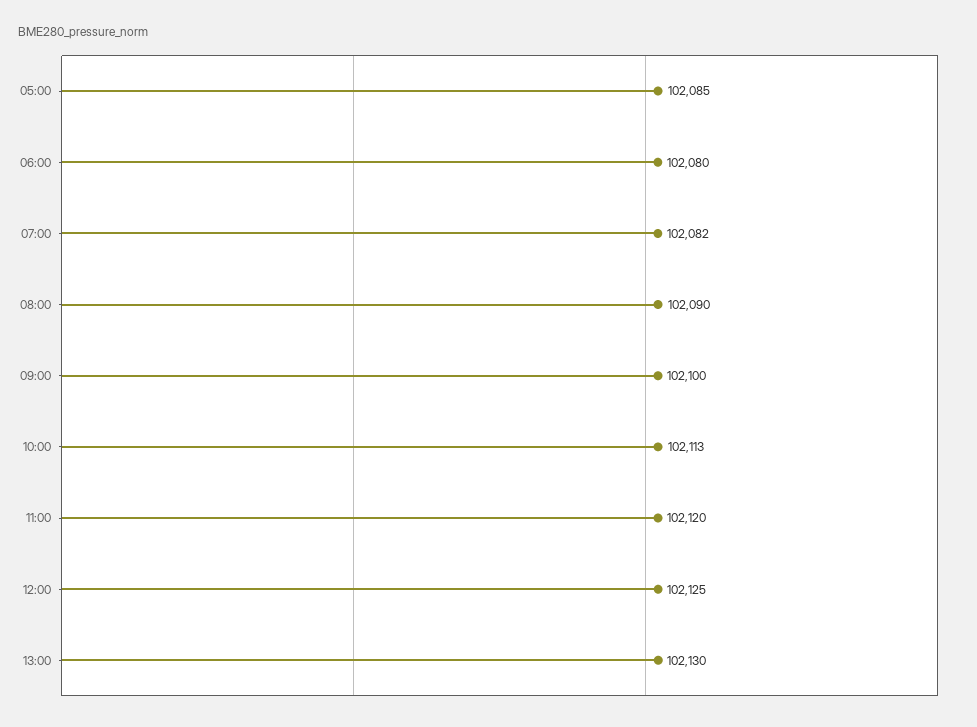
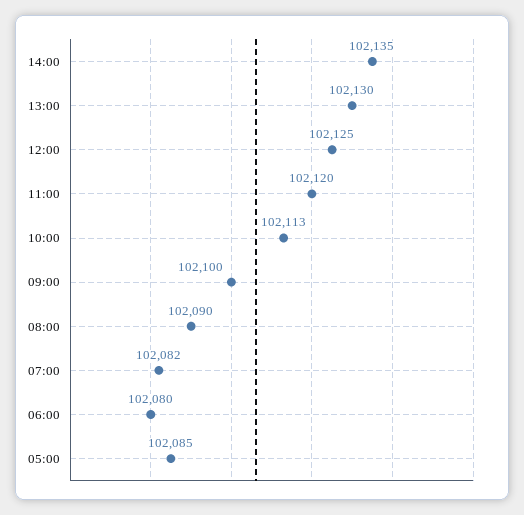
14:00: none -> 102135

